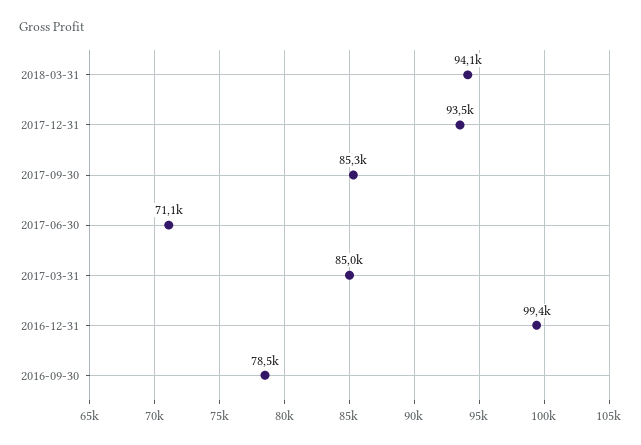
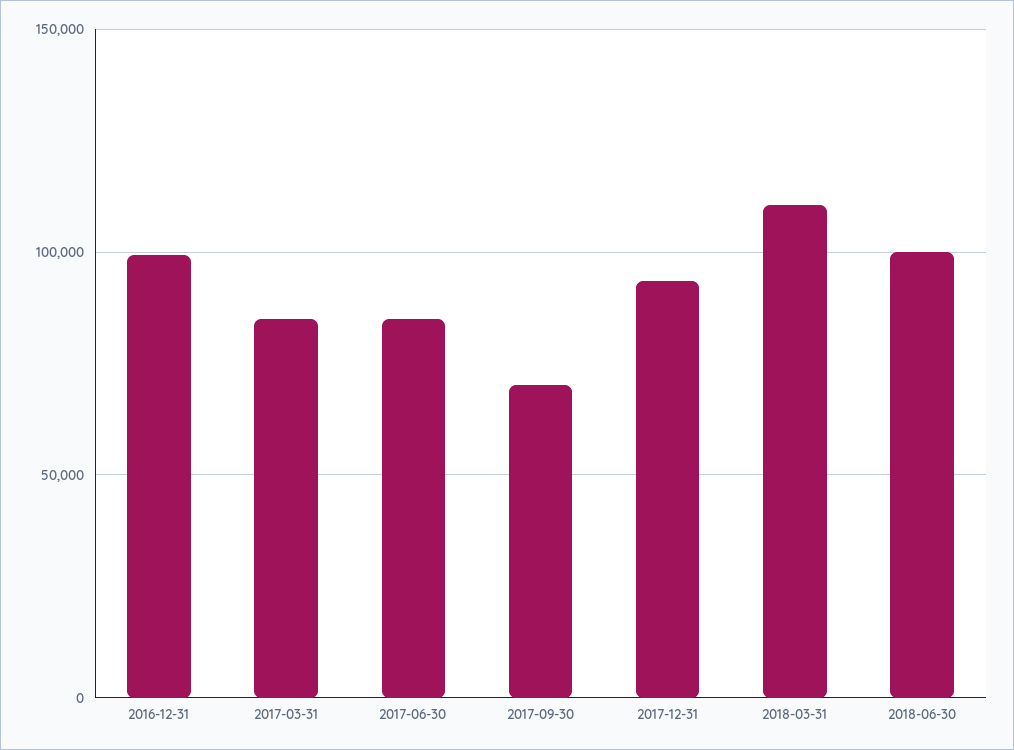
2018-03-31: 94100 -> 110000
2017-09-30: 85300 -> 70000
2017-06-30: 71100 -> 85000
2016-09-30: 78500 -> none
2018-06-30: none -> 100000

